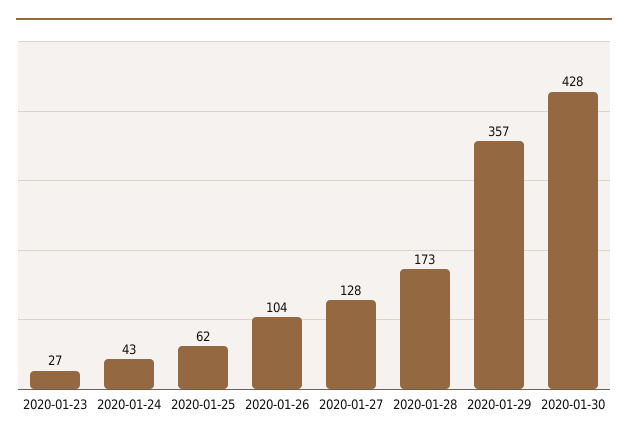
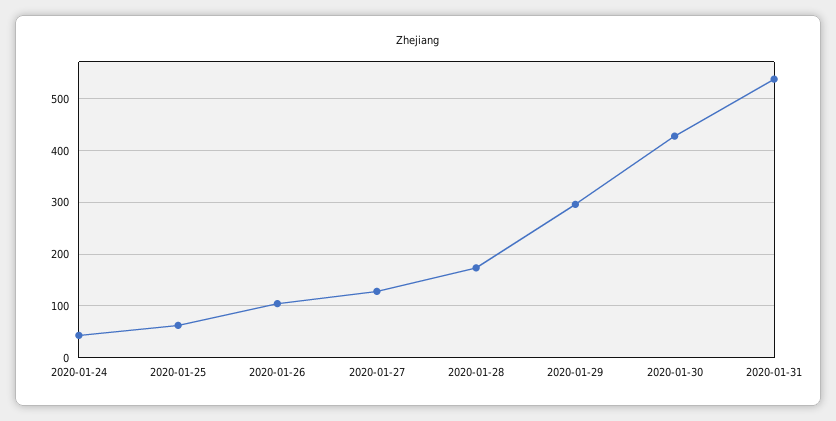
2020-01-23: 27 -> none
2020-01-29: 357 -> 300
2020-01-31: none -> 540

